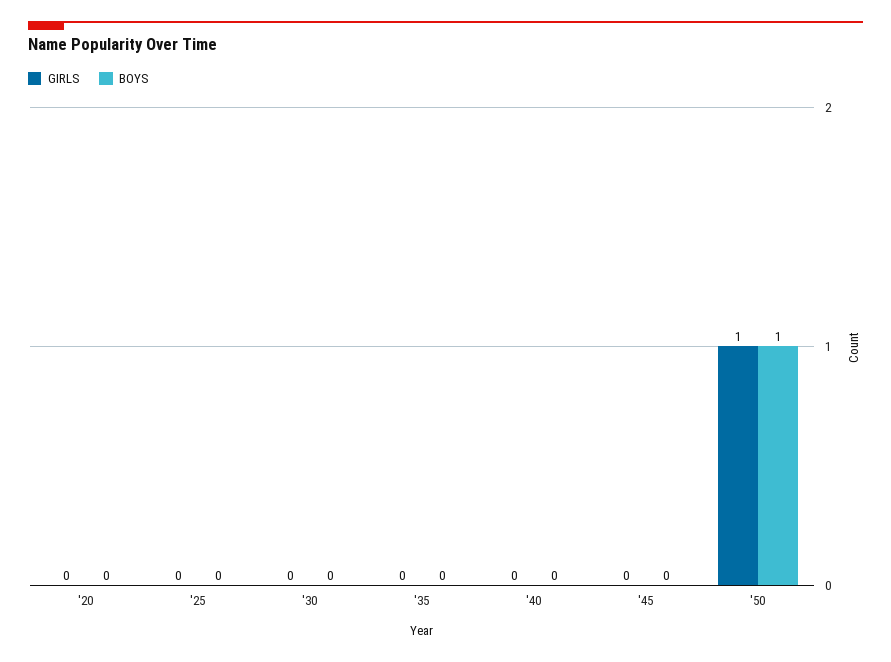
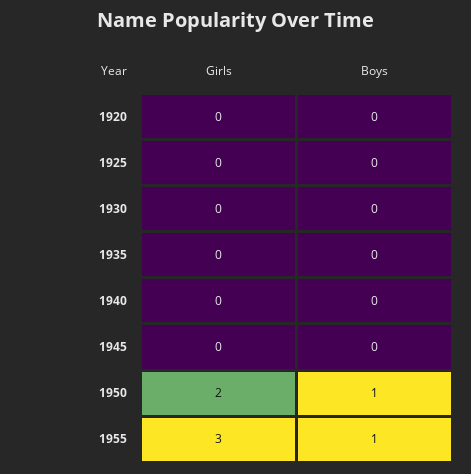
GIRLS, '50: 1 -> 2
GIRLS, 1955: none -> 3
BOYS, 1955: none -> 1

